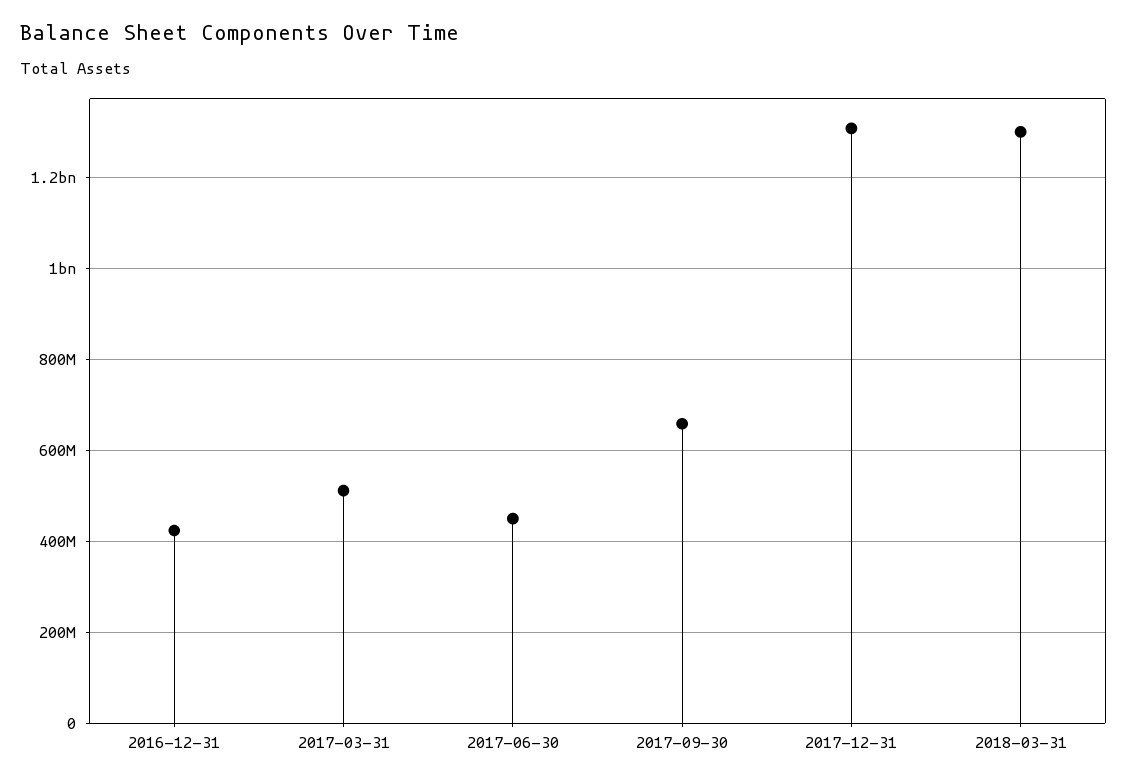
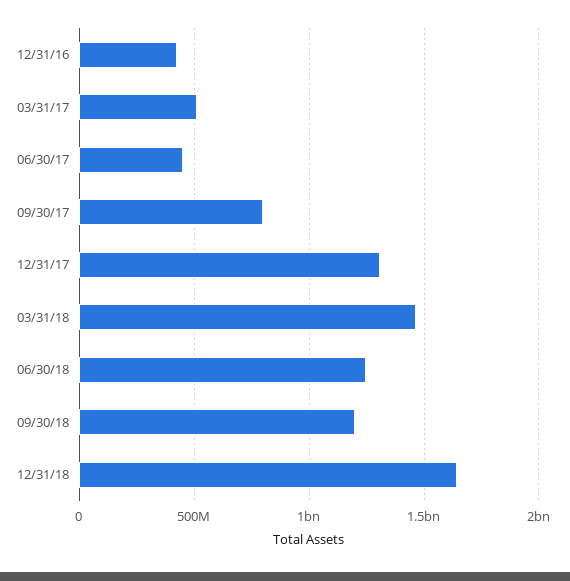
2017-09-30: 660000000 -> 800000000
2018-03-31: 1300000000 -> 1450000000
06/30/18: none -> 1250000000
09/30/18: none -> 1200000000
12/31/18: none -> 1650000000

